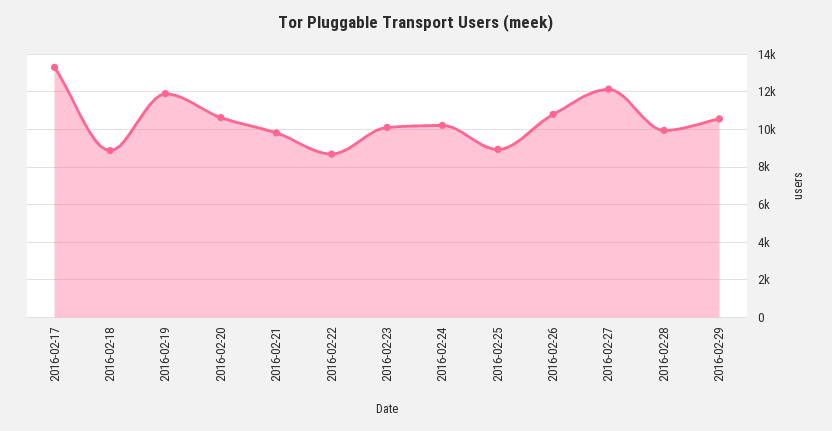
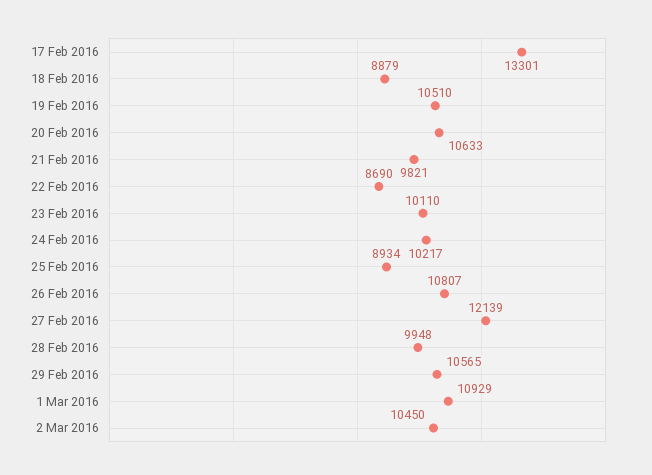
2016-02-19: 12000 -> 10510
1 Mar 2016: none -> 10929
2 Mar 2016: none -> 10450

